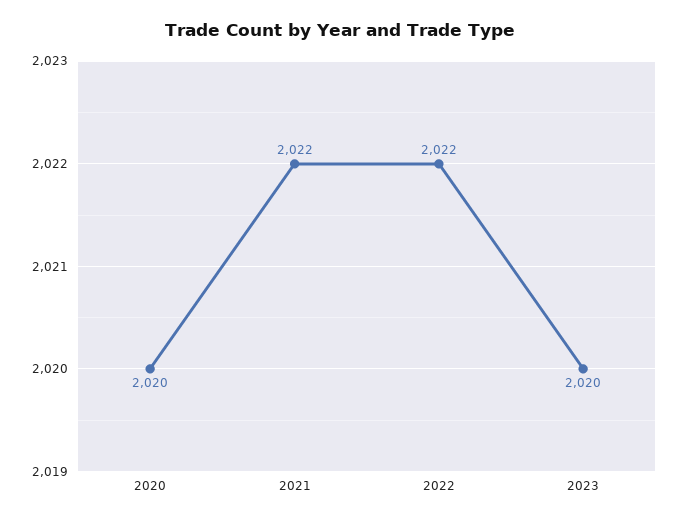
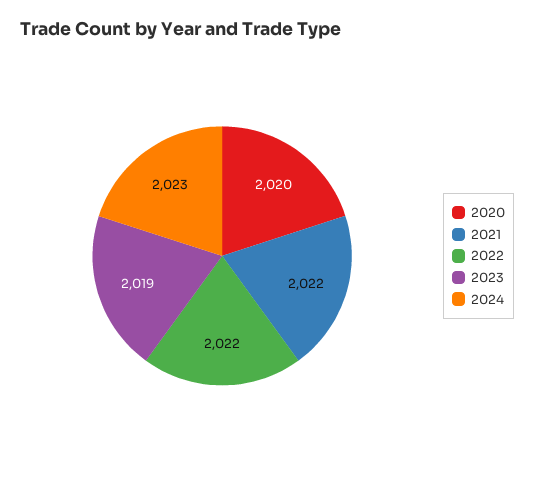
2023: 2020 -> 2019
2024: none -> 2023

